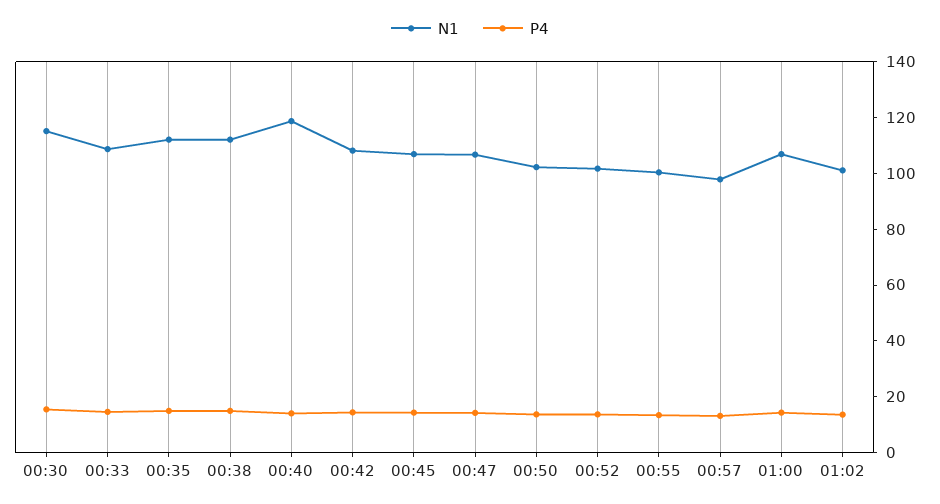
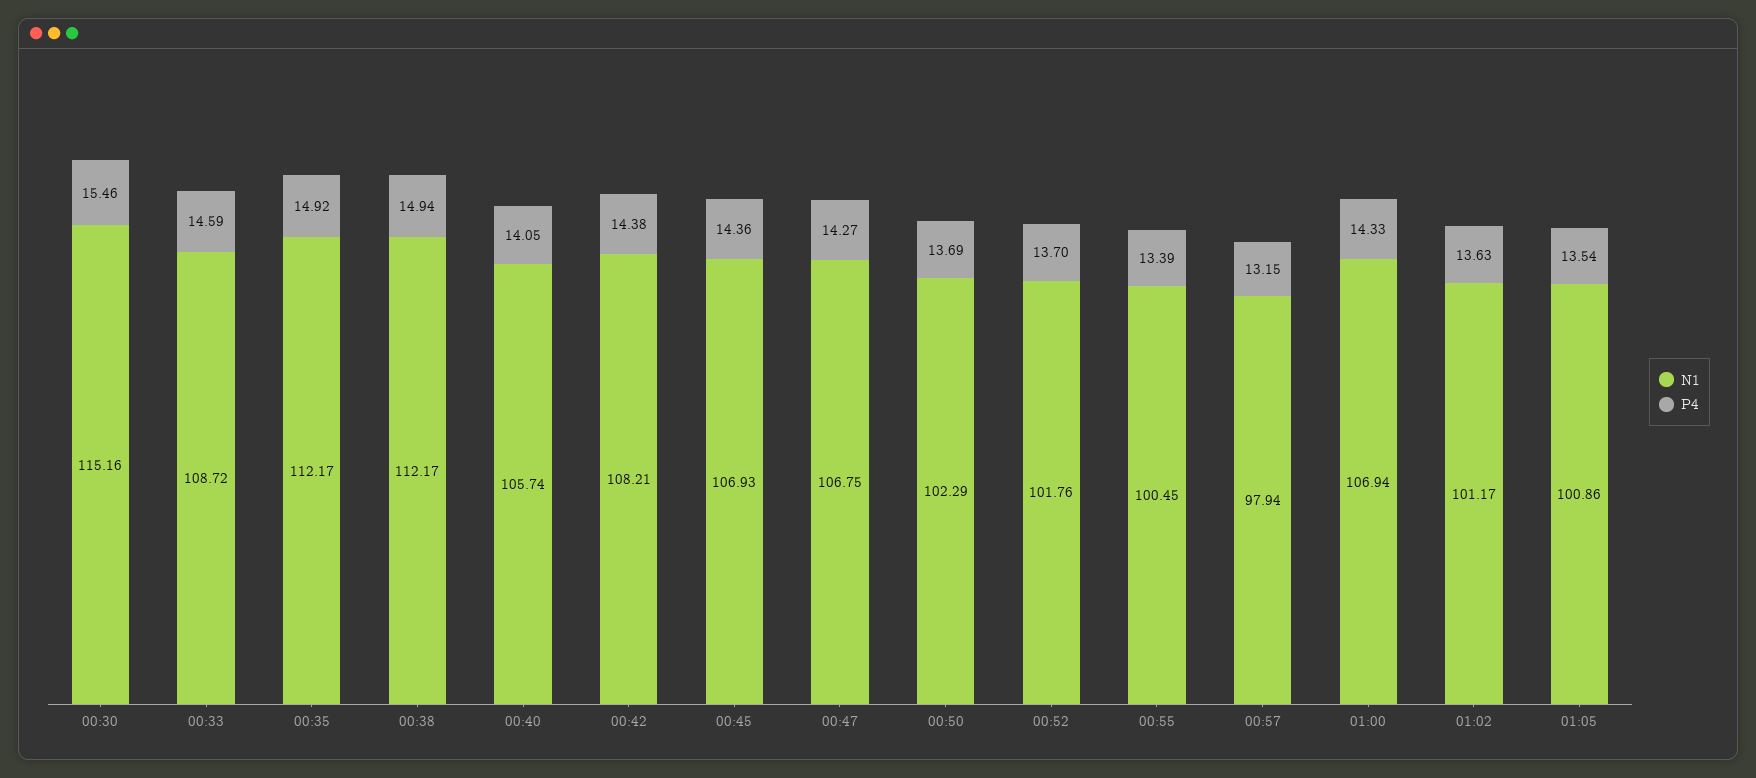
N1, 00:40: 120 -> 105.74
N1, 01:05: none -> 100.86
P4, 01:05: none -> 13.54

